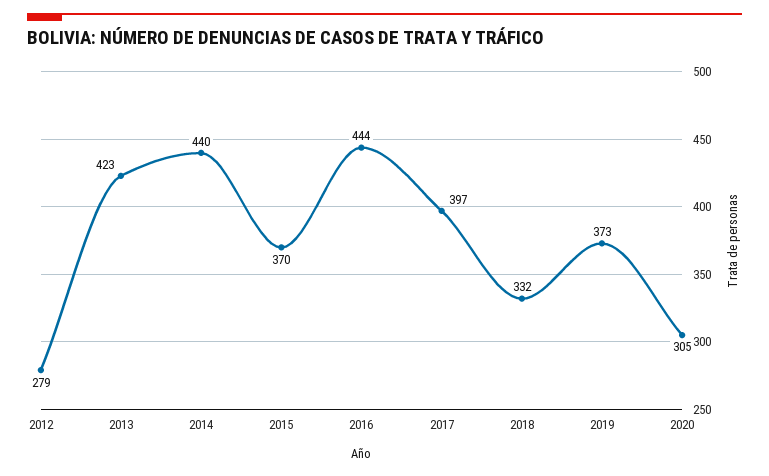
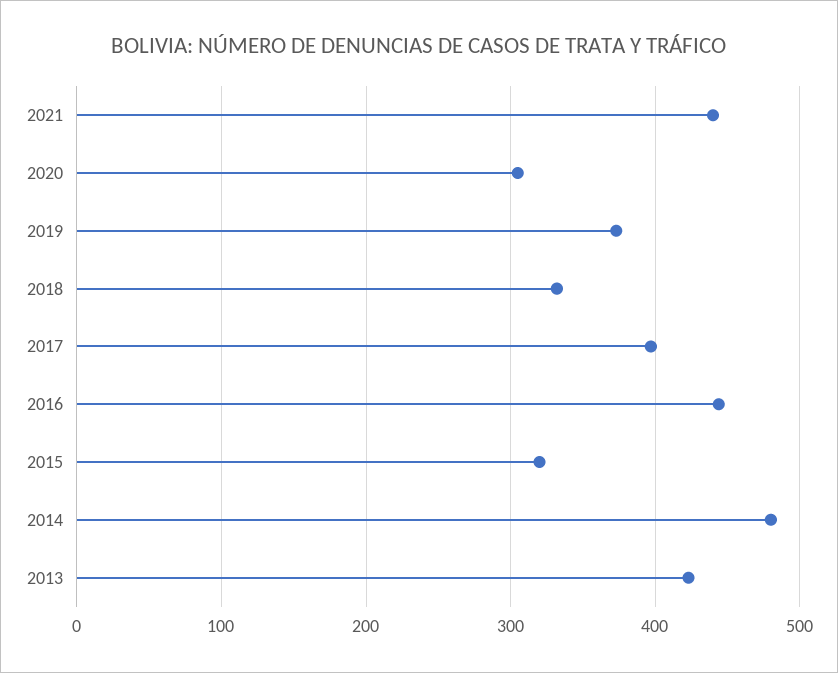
2012: 279 -> none
2014: 440 -> 480
2015: 370 -> 320
2021: none -> 440

